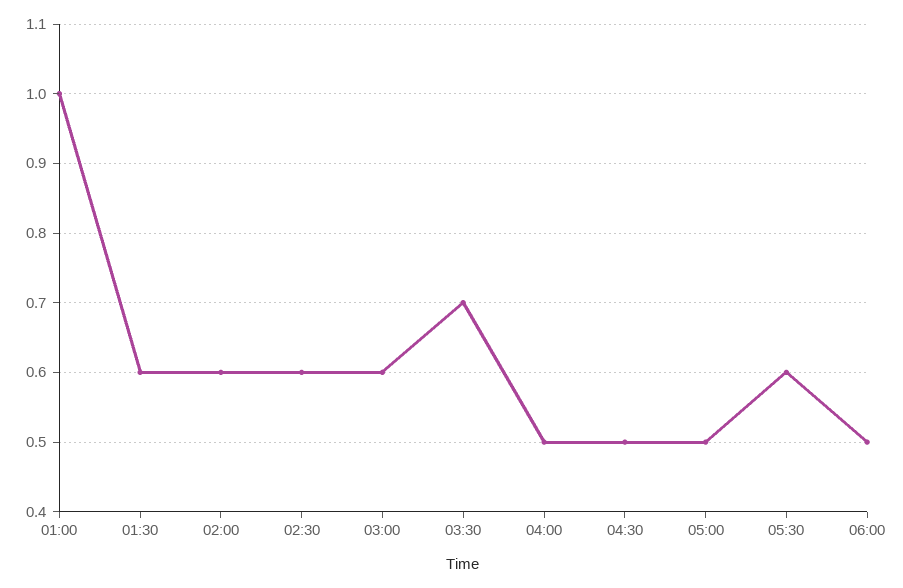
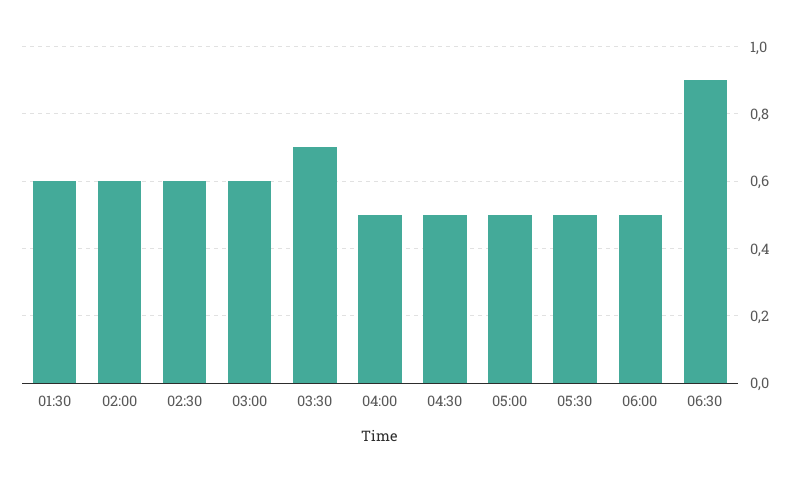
01:00: 1 -> none
05:30: 0.6 -> 0.5
06:30: none -> 0.9

